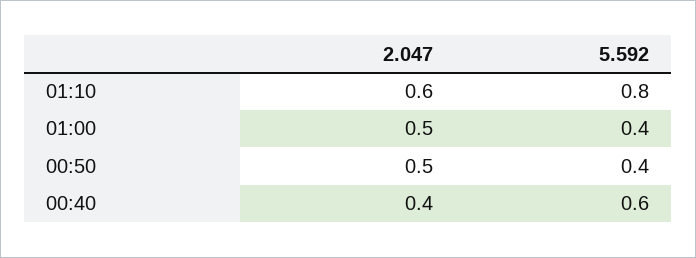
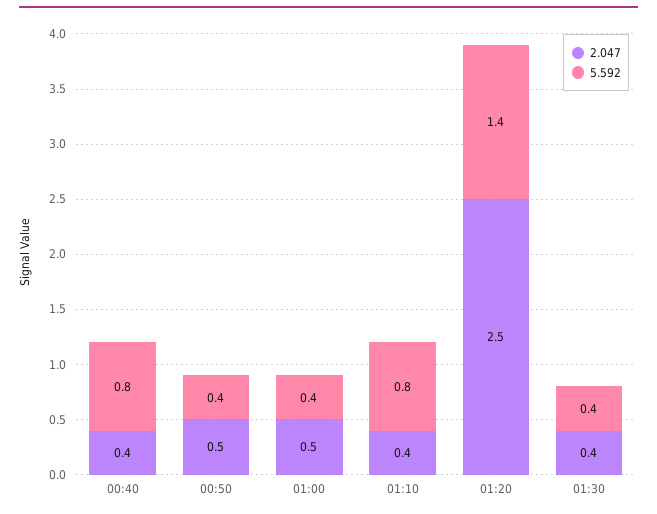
2.047, 01:10: 0.6 -> 0.4
5.592, 00:40: 0.6 -> 0.8
2.047, 01:20: none -> 2.5
5.592, 01:20: none -> 1.4
2.047, 01:30: none -> 0.4
5.592, 01:30: none -> 0.4

